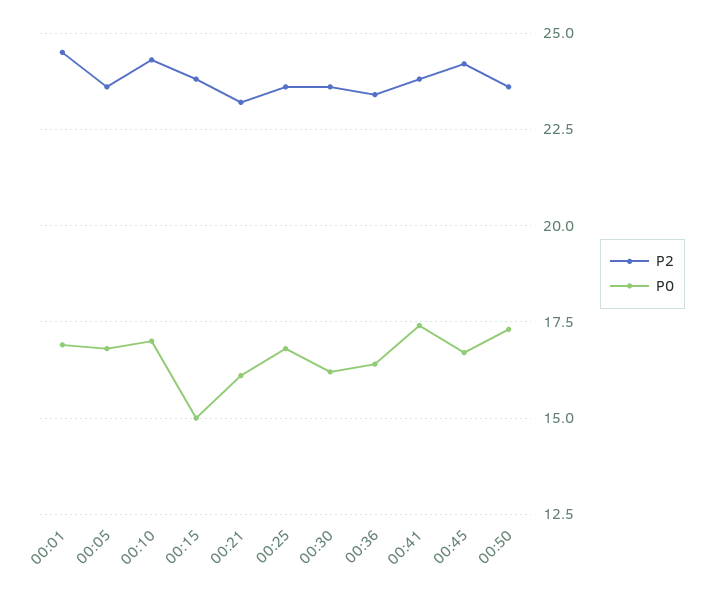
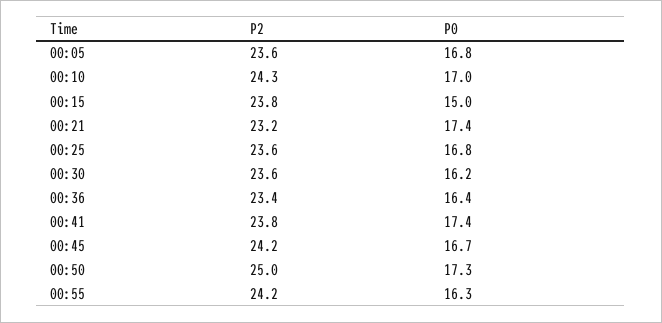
P2, 00:01: 24.5 -> none
P0, 00:01: 17 -> none
P0, 00:21: 16 -> 17.4
P2, 00:50: 23.5 -> 25
P2, 00:55: none -> 24.2
P0, 00:55: none -> 16.3

